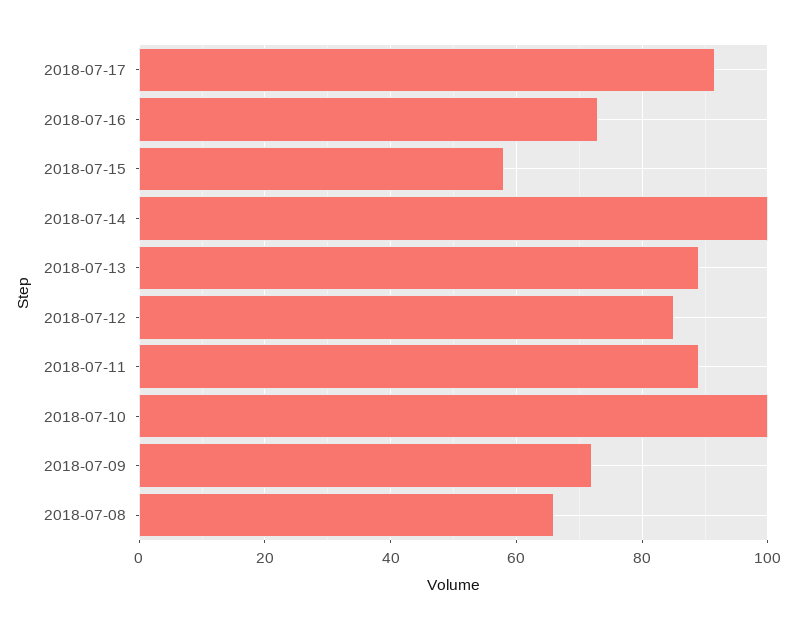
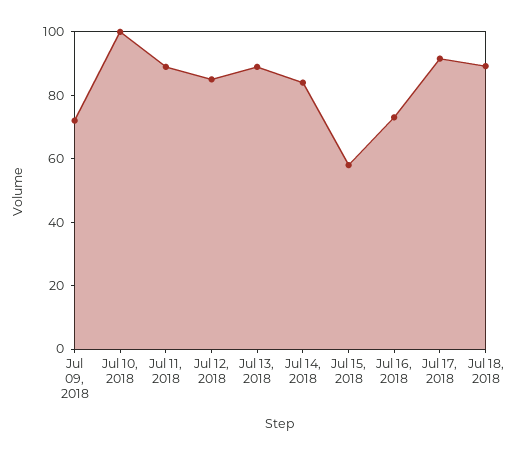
2018-07-14: 100 -> 85
2018-07-08: 66 -> none
Jul 18, 2018: none -> 90

